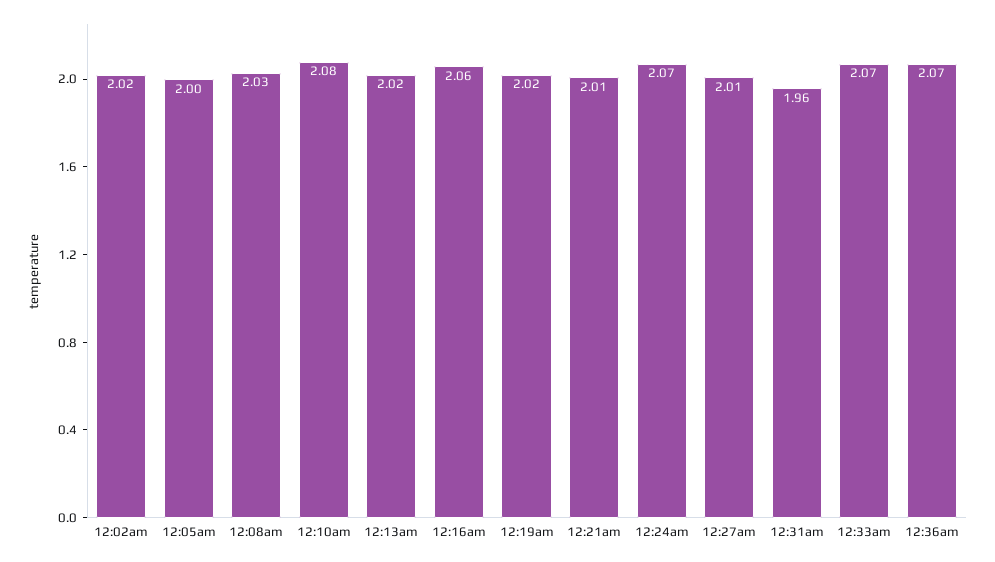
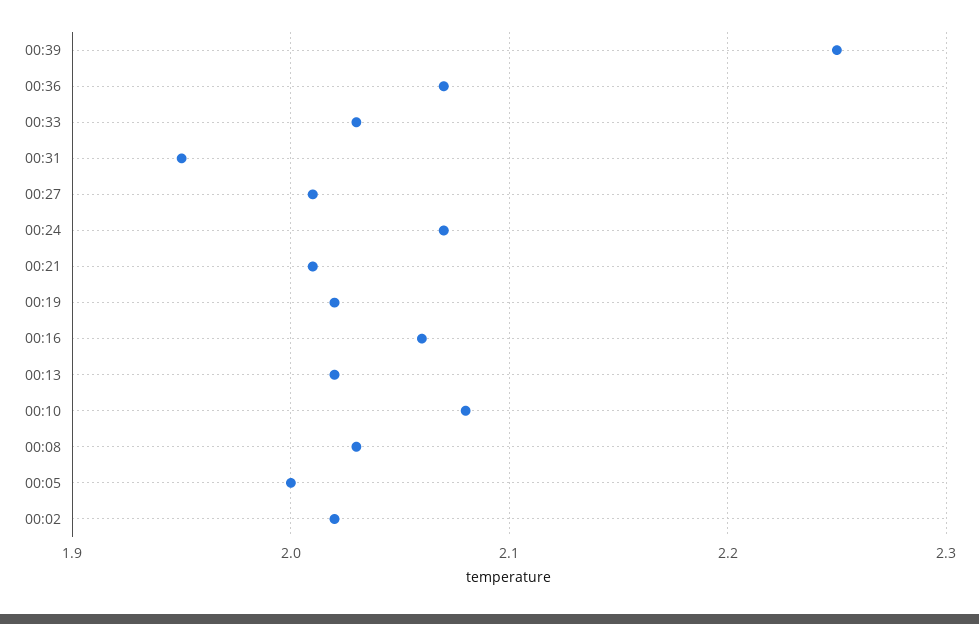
12:31am: 1.96 -> 1.95
12:33am: 2.07 -> 2.03
00:39: none -> 2.25

